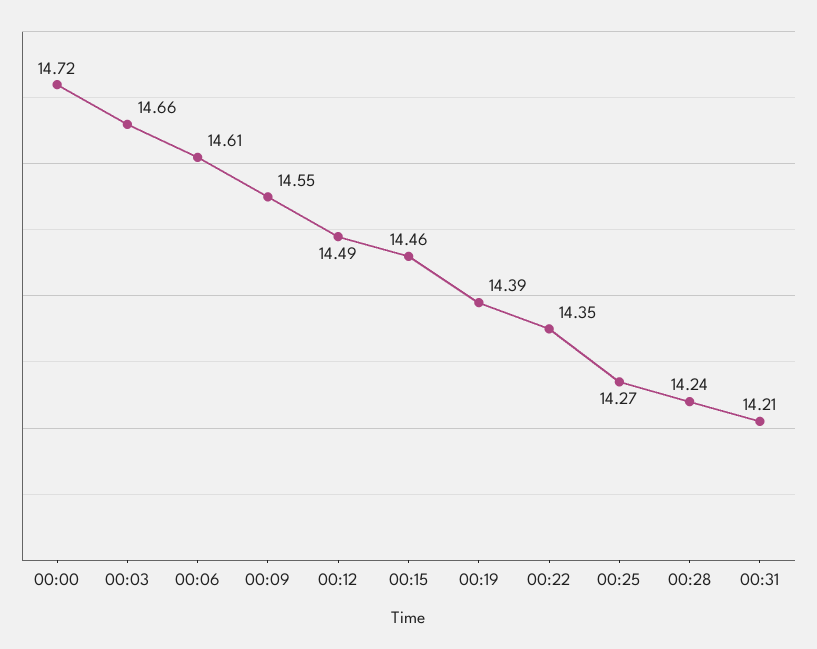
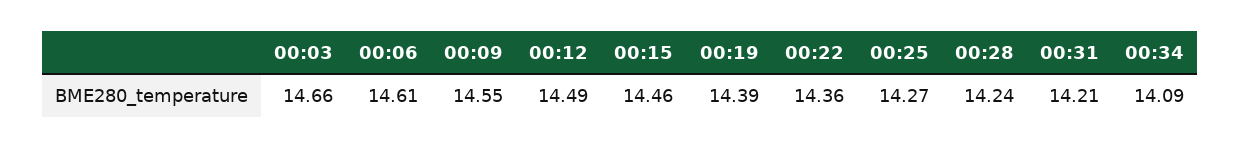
00:00: 14.72 -> none
00:22: 14.35 -> 14.36
00:34: none -> 14.09

